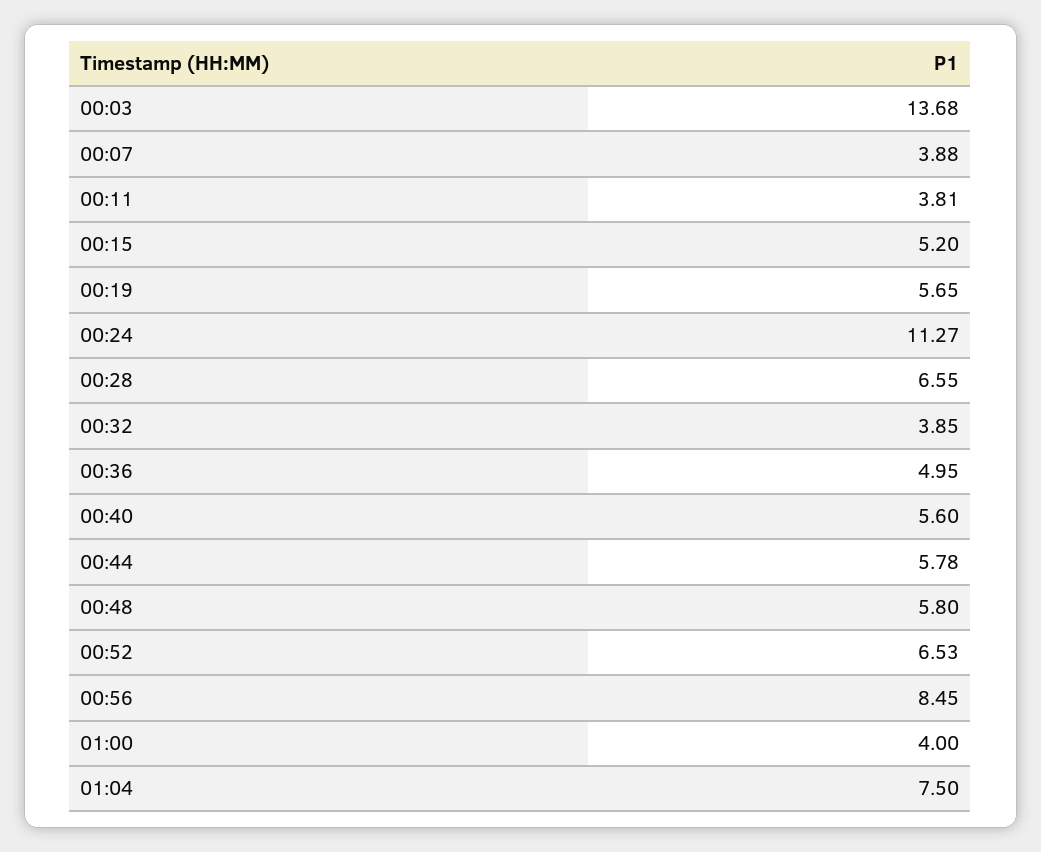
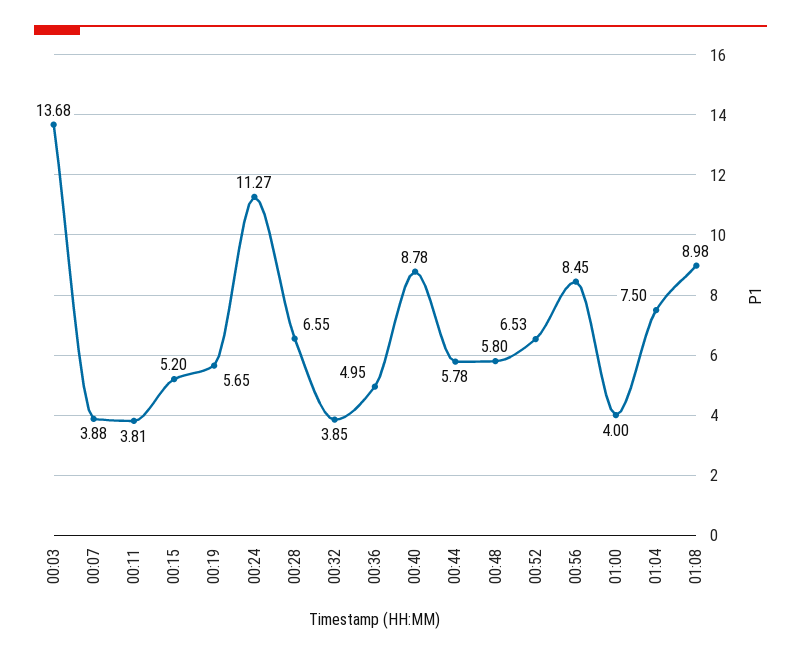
00:40: 5.6 -> 8.78
01:08: none -> 8.98

